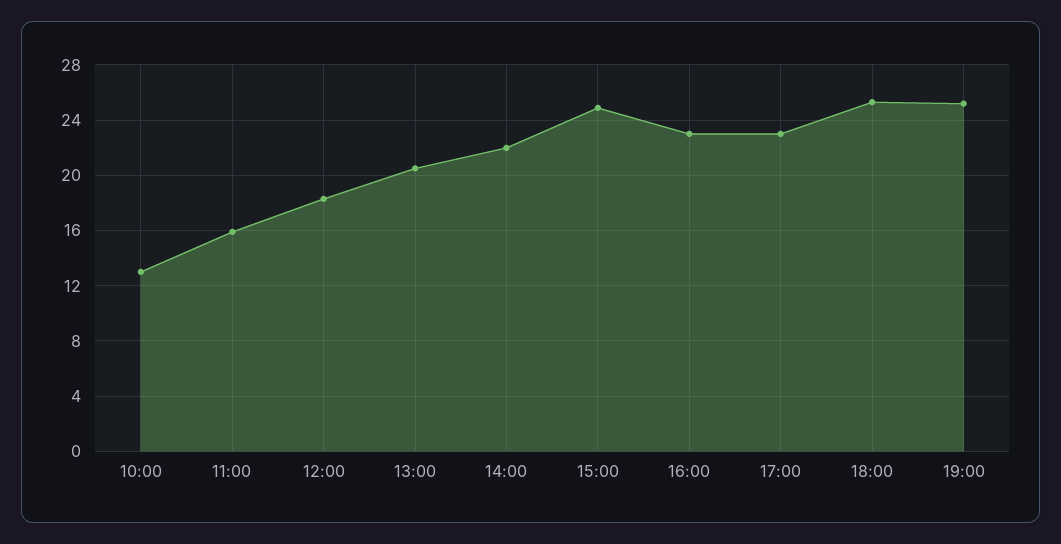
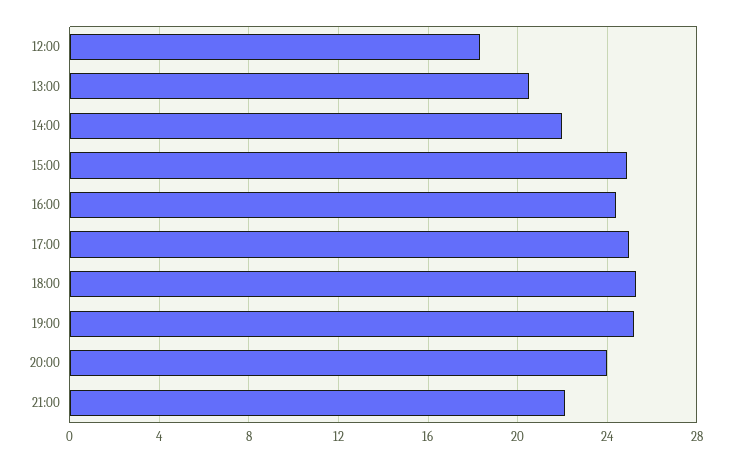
10:00: 13 -> none
11:00: 16 -> none
16:00: 23 -> 24.5
17:00: 23 -> 25
20:00: none -> 24
21:00: none -> 22

